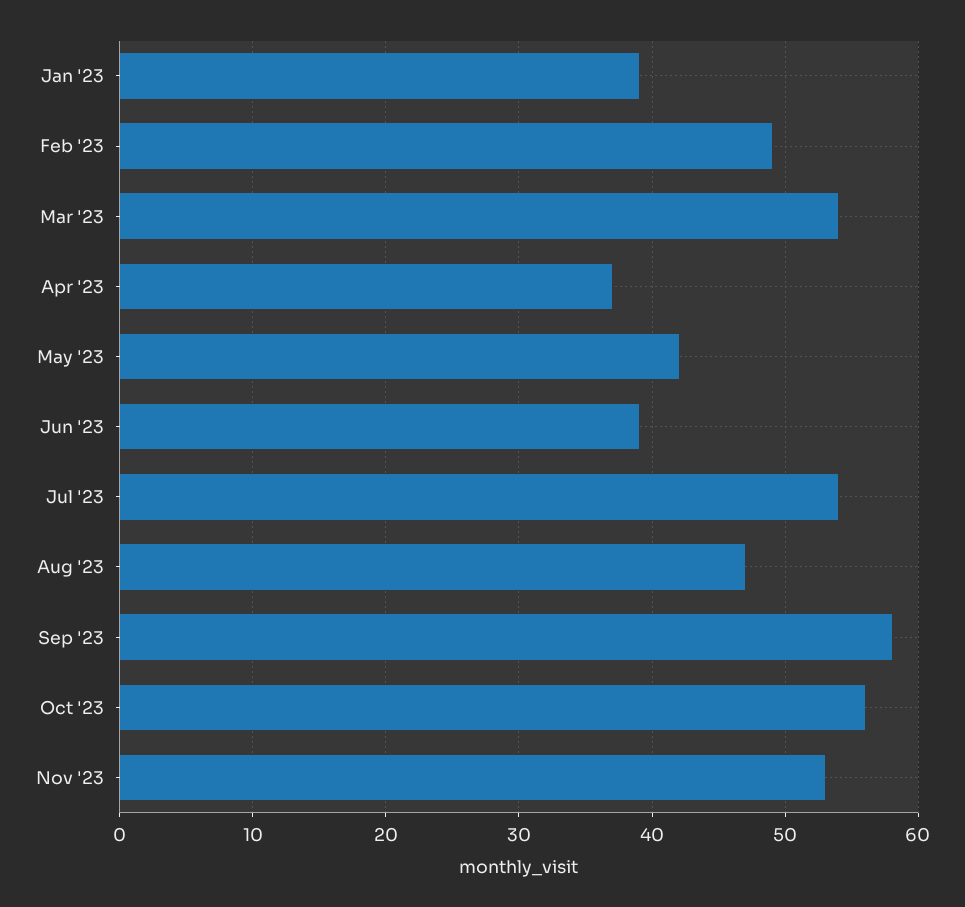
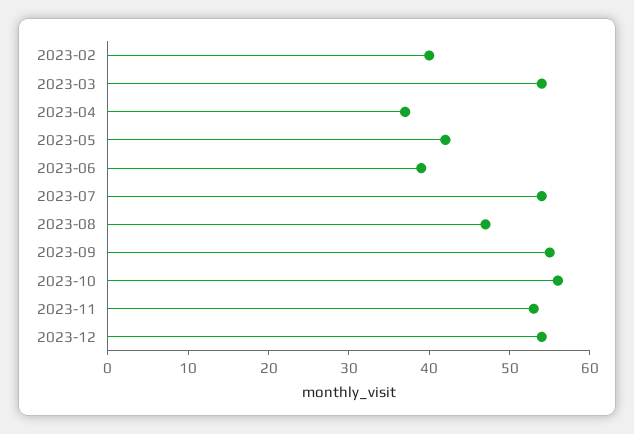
Jan '23: 39 -> none
Feb '23: 49 -> 40
Sep '23: 58 -> 55
2023-12: none -> 54

